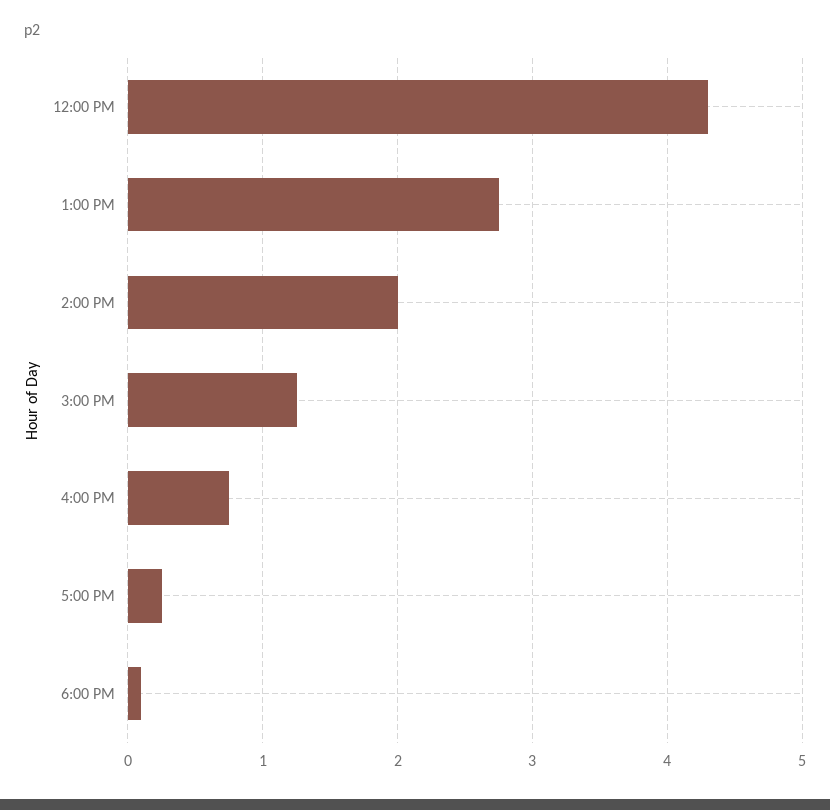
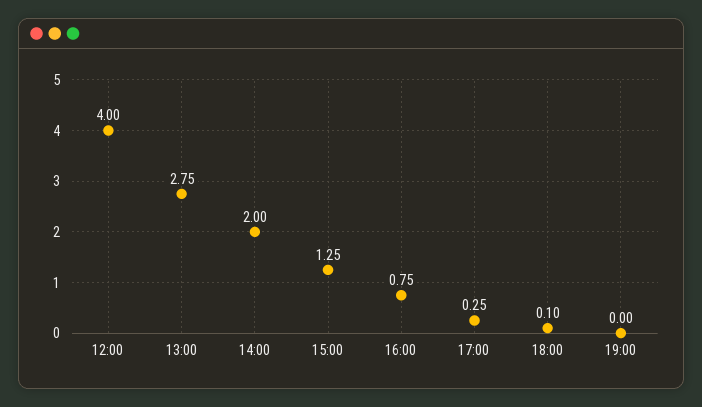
12:00 PM: 4.3 -> 4
19:00: none -> 0

